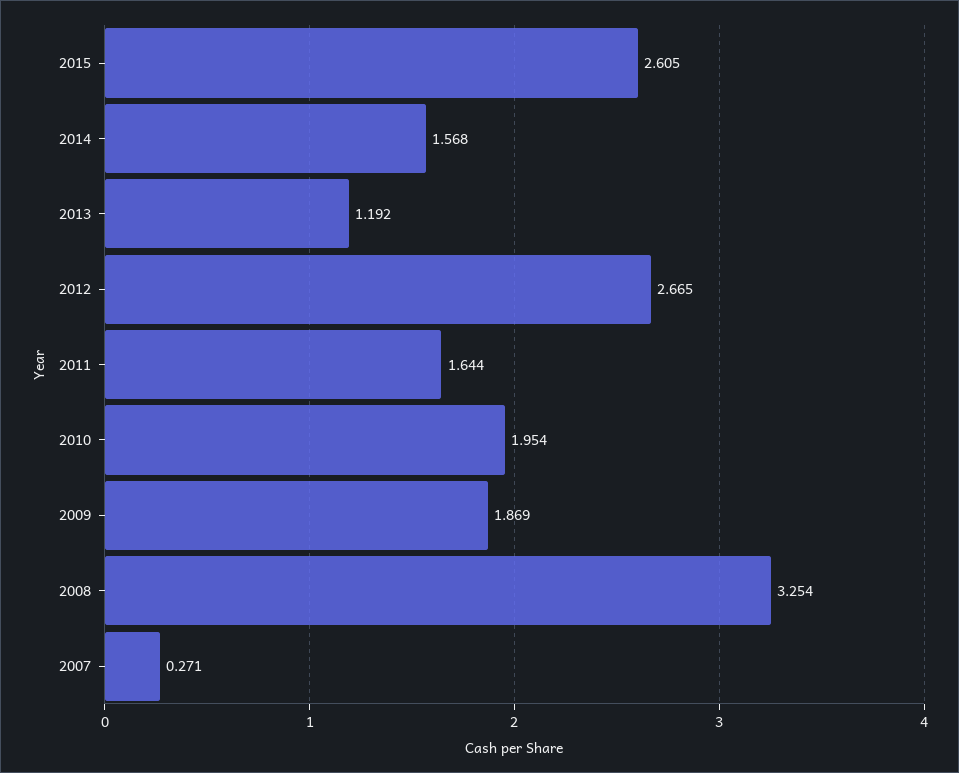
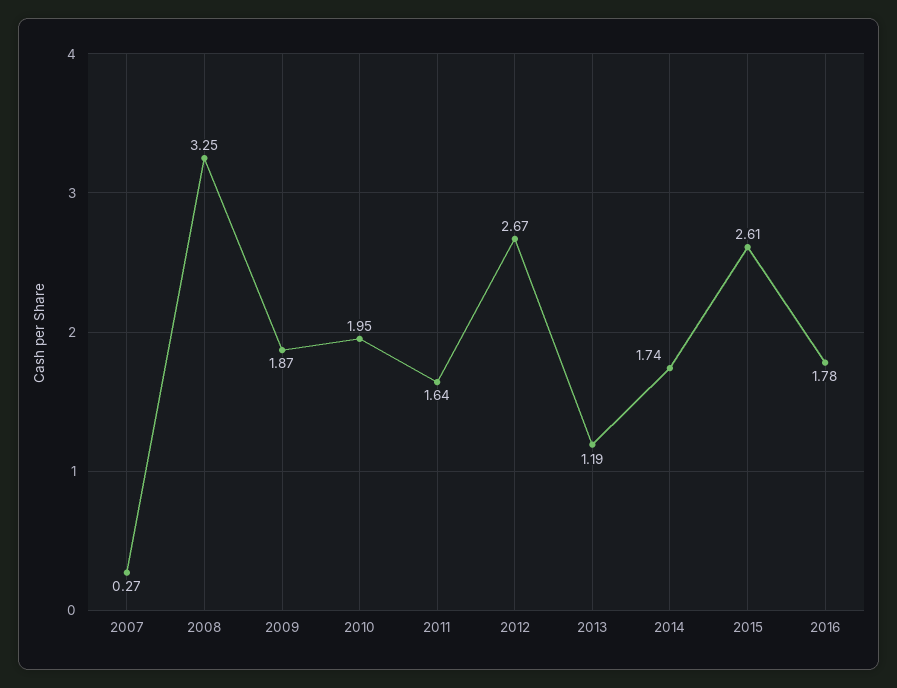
2014: 1.568 -> 1.74
2016: none -> 1.78

